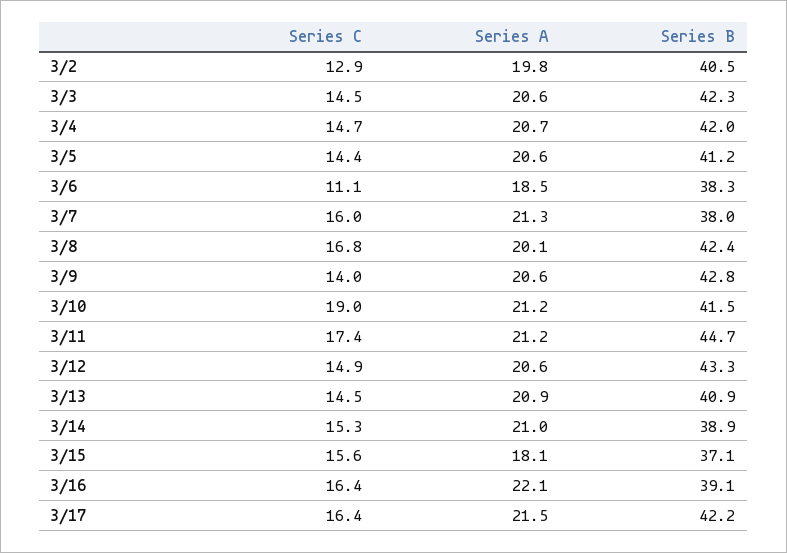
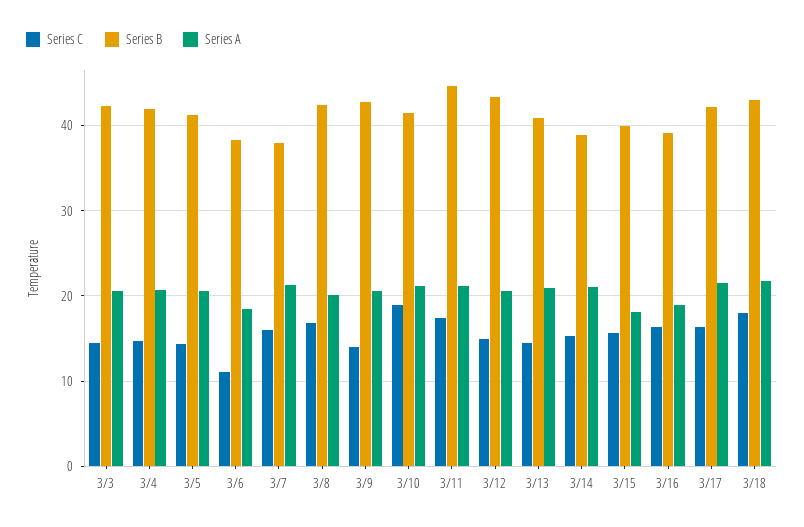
Series C, 3/2: 12.9 -> none
Series A, 3/2: 19.8 -> none
Series B, 3/2: 40.5 -> none
Series B, 3/15: 37.1 -> 40
Series A, 3/16: 22.1 -> 19
Series C, 3/18: none -> 18
Series B, 3/18: none -> 43
Series A, 3/18: none -> 22

